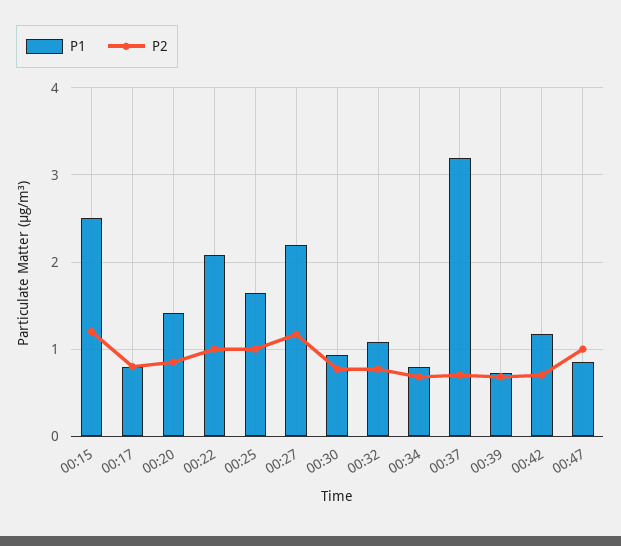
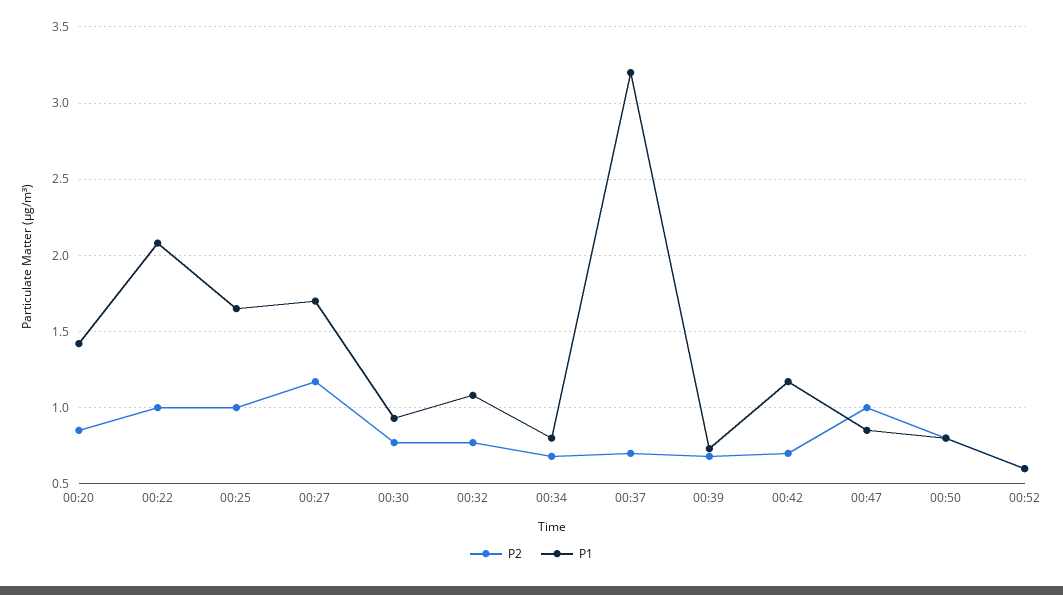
P1, 00:15: 2.5 -> none
P2, 00:15: 1.2 -> none
P1, 00:17: 0.8 -> none
P2, 00:17: 0.8 -> none
P1, 00:27: 2.2 -> 1.7
P2, 00:50: none -> 0.8
P1, 00:50: none -> 0.8
P2, 00:52: none -> 0.6
P1, 00:52: none -> 0.6

